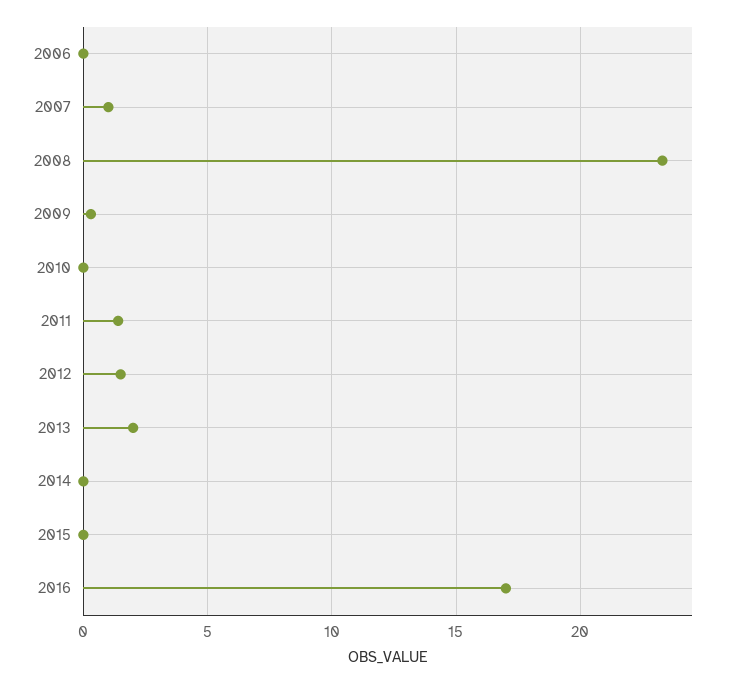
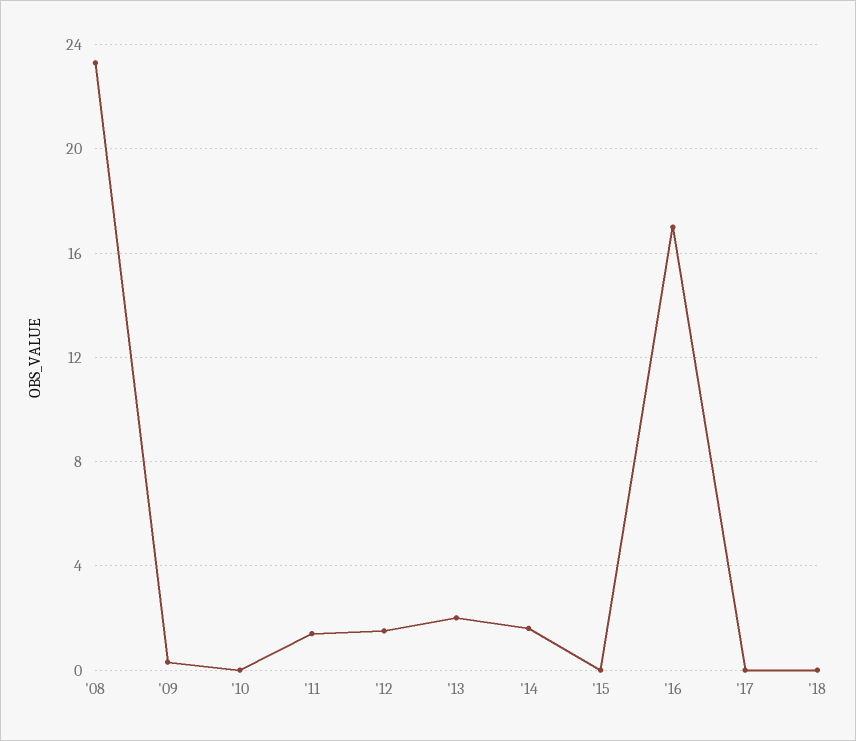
2006: 0 -> none
2007: 1 -> none
2014: 0 -> 1.5
'17: none -> 0
'18: none -> 0

